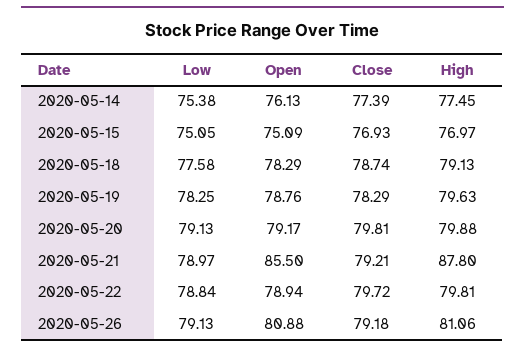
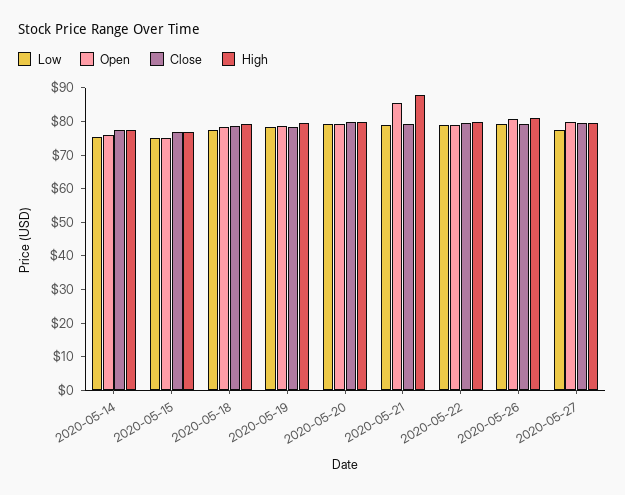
Low, 2020-05-27: none -> 77.5
Open, 2020-05-27: none -> 80
Close, 2020-05-27: none -> 80
High, 2020-05-27: none -> 80

